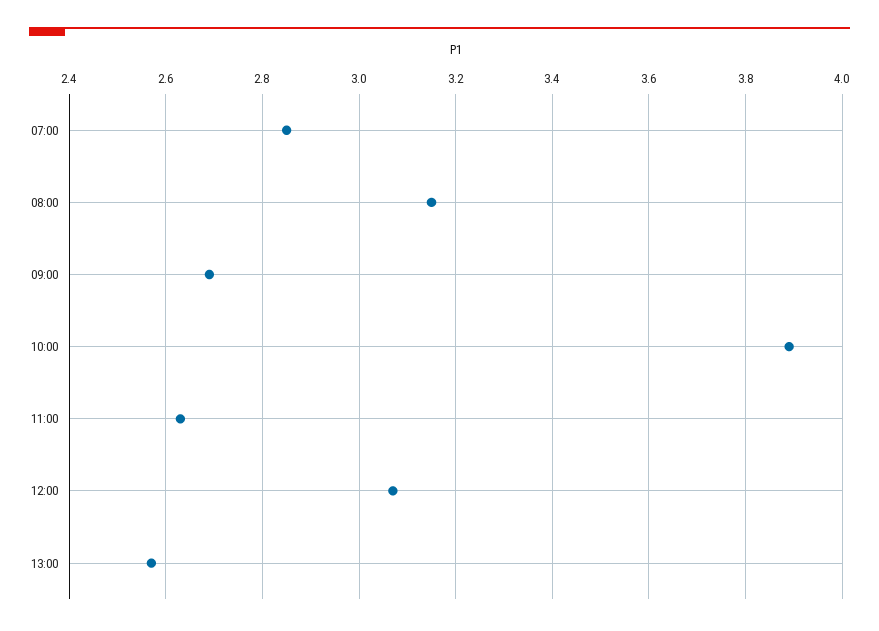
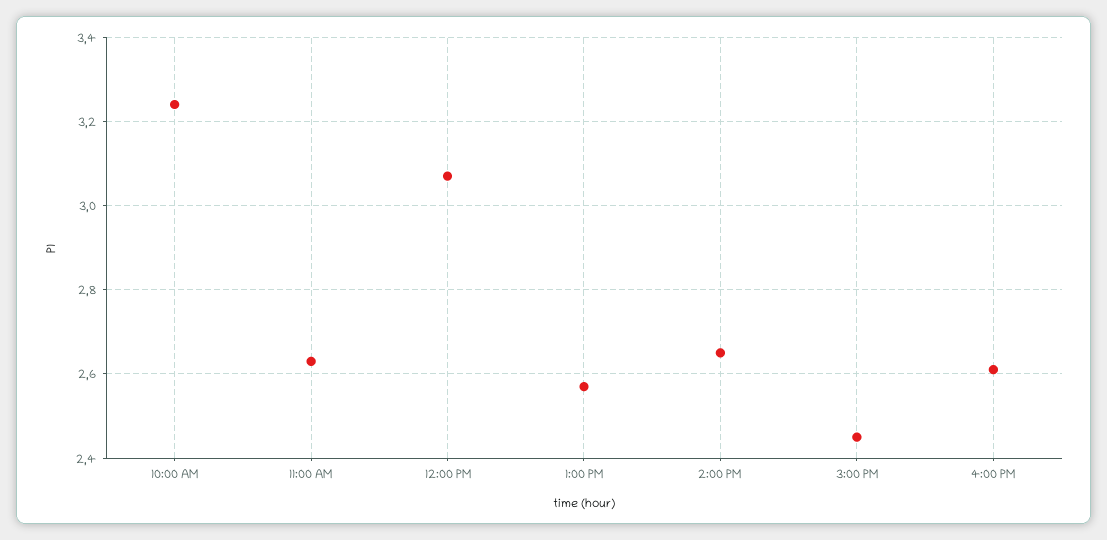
07:00: 2.85 -> none
08:00: 3.15 -> none
09:00: 2.7 -> none
10:00: 3.9 -> 3.25
2:00 PM: none -> 2.65
3:00 PM: none -> 2.45
4:00 PM: none -> 2.6

